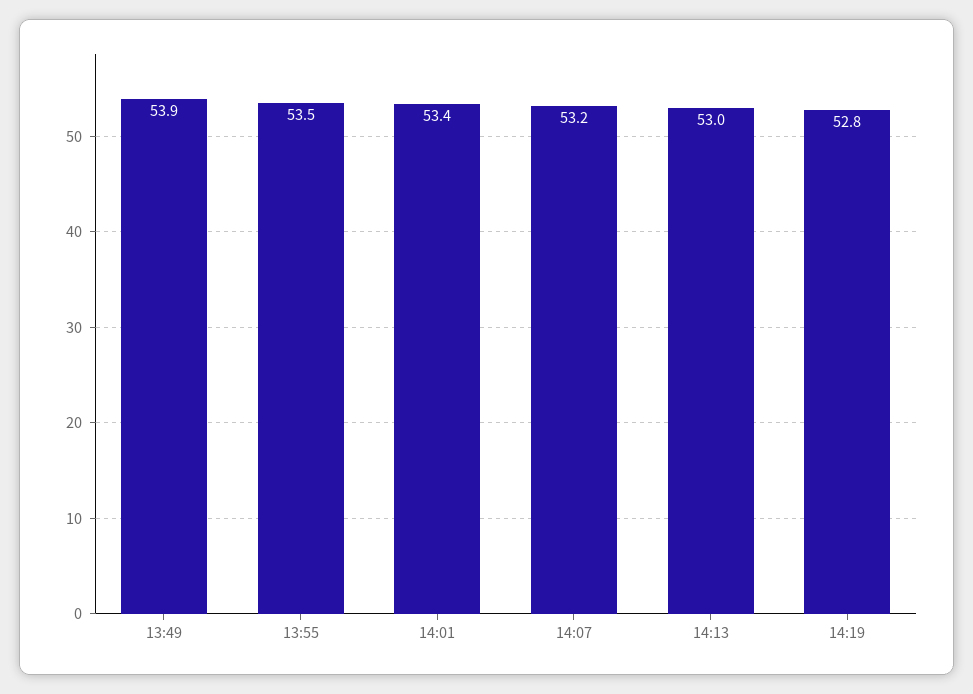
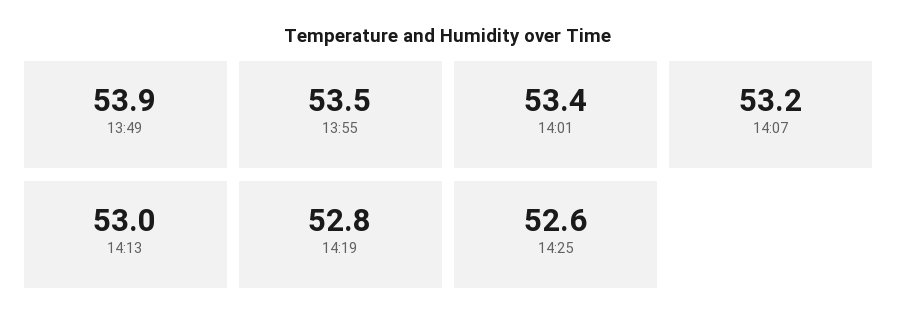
14:25: none -> 52.6

